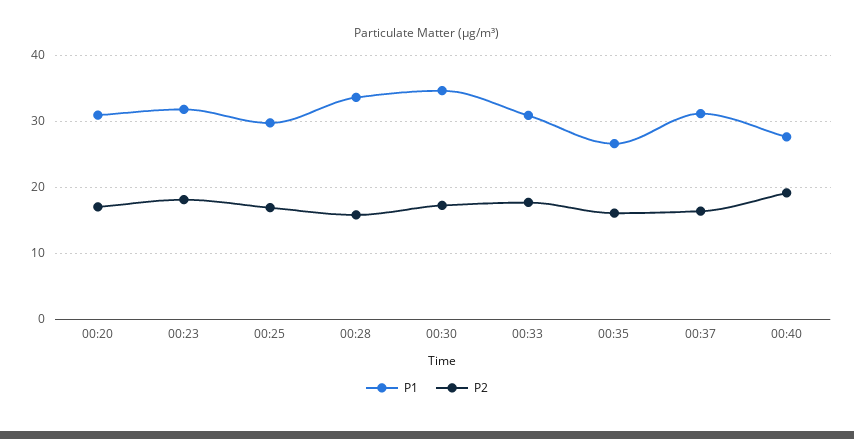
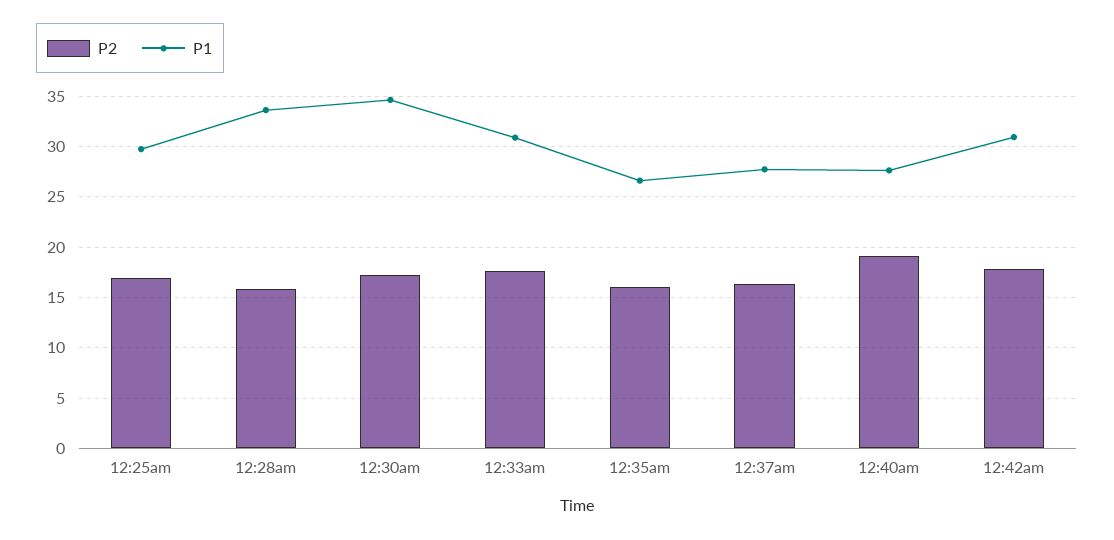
P1, 00:20: 31 -> none
P2, 00:20: 17 -> none
P1, 00:23: 32 -> none
P2, 00:23: 18 -> none
P1, 00:37: 31 -> 28
P2, 12:42am: none -> 18
P1, 12:42am: none -> 31

